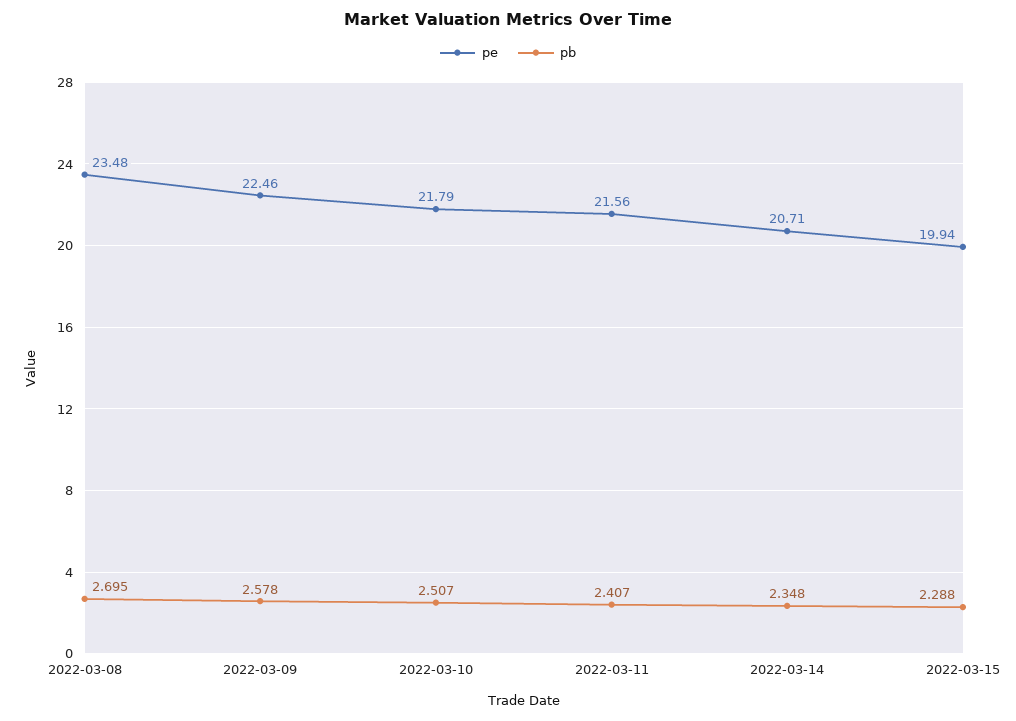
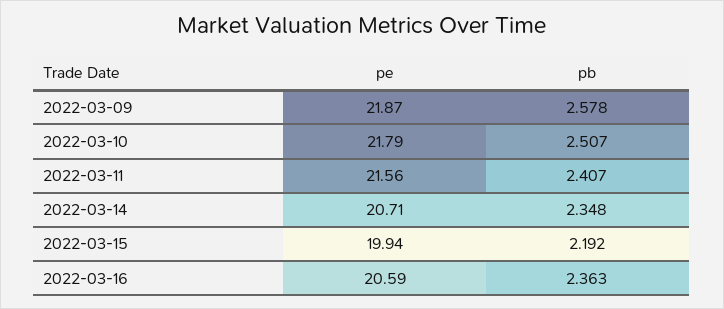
pe, 2022-03-08: 23.48 -> none
pb, 2022-03-08: 2.695 -> none
pe, 2022-03-09: 22.46 -> 21.87
pb, 2022-03-15: 2.288 -> 2.192
pe, 2022-03-16: none -> 20.59
pb, 2022-03-16: none -> 2.363

